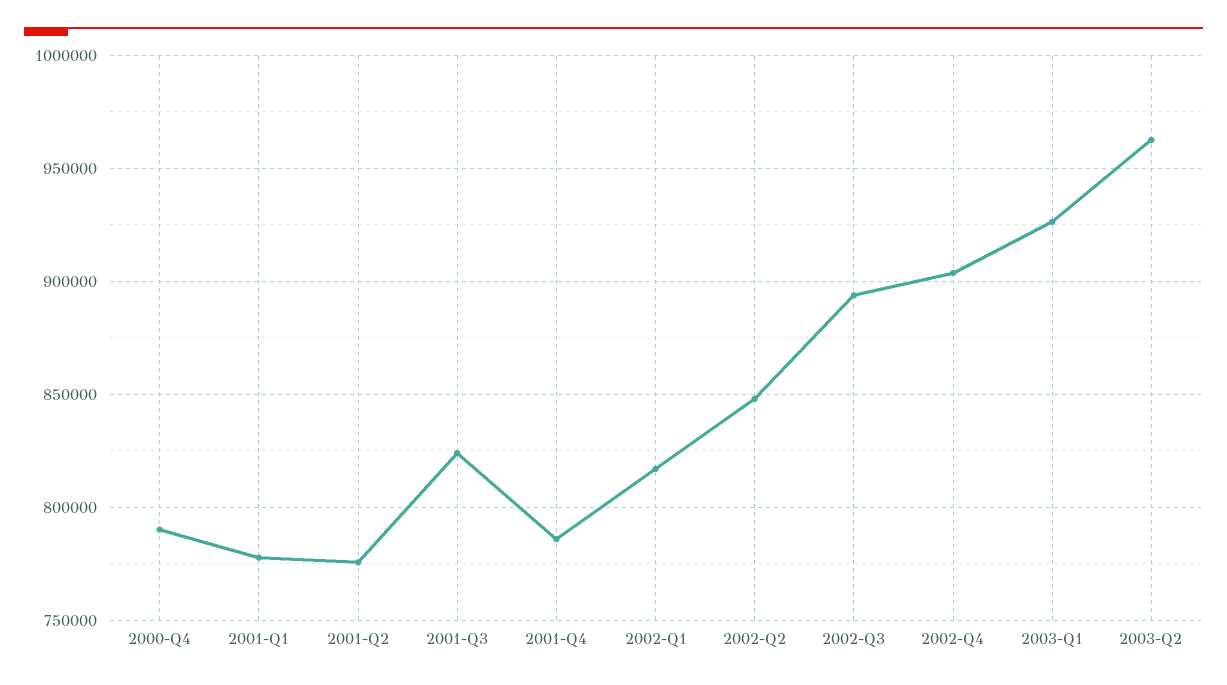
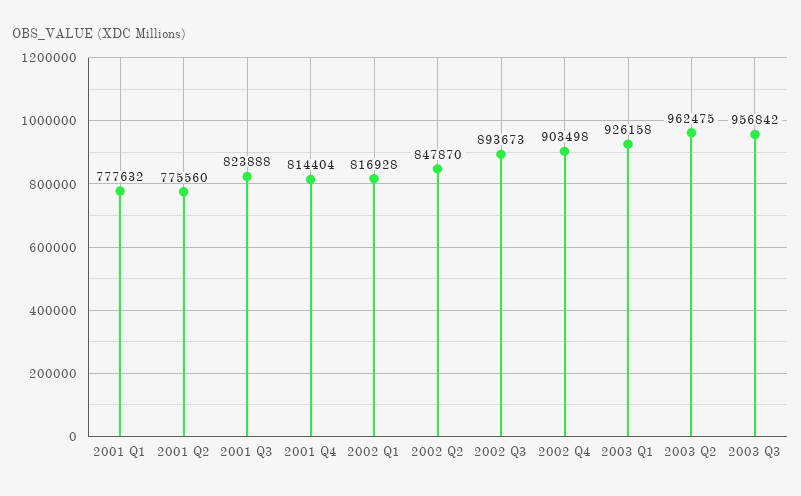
2000-Q4: 790000 -> none
2001-Q4: 785000 -> 814404
2003 Q3: none -> 956842

